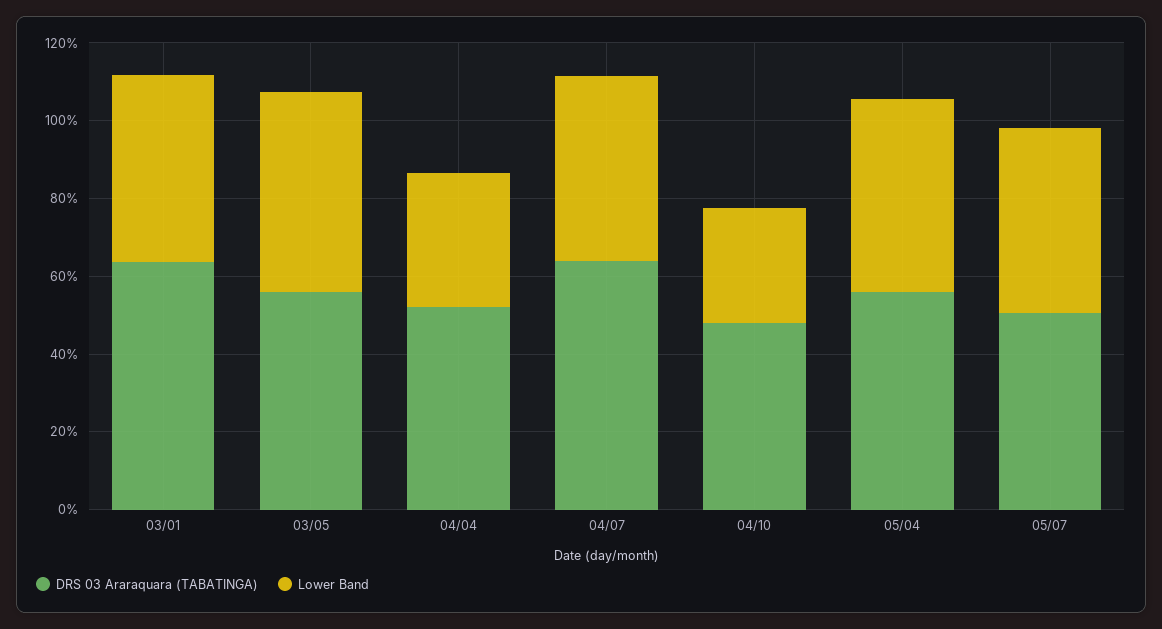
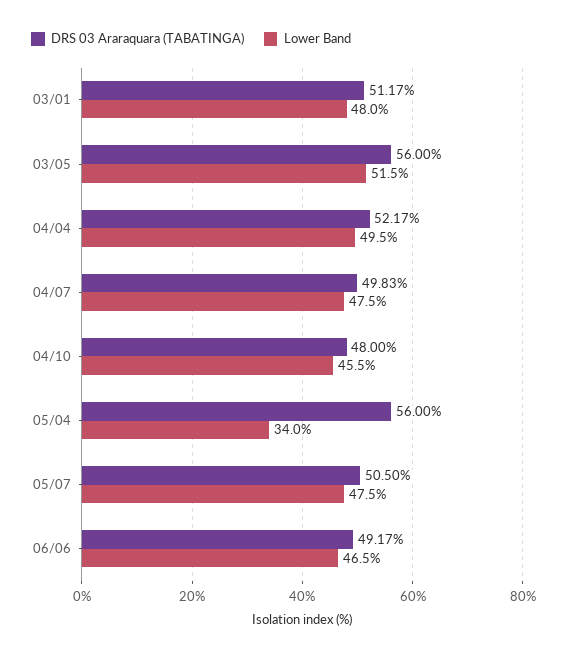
DRS 03 Araraquara (TABATINGA), 03/01: 65 -> 51.17
Lower Band, 04/04: 35 -> 49.5
DRS 03 Araraquara (TABATINGA), 04/07: 65 -> 49.83
Lower Band, 04/10: 30 -> 45.5
Lower Band, 05/04: 50 -> 34
DRS 03 Araraquara (TABATINGA), 06/06: none -> 49.17
Lower Band, 06/06: none -> 46.5

